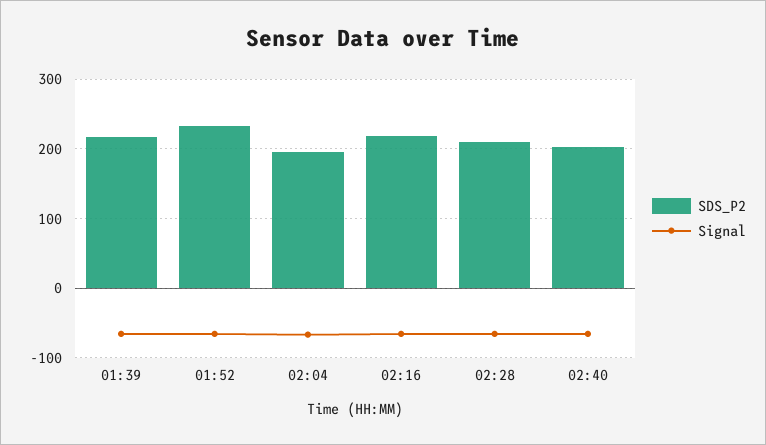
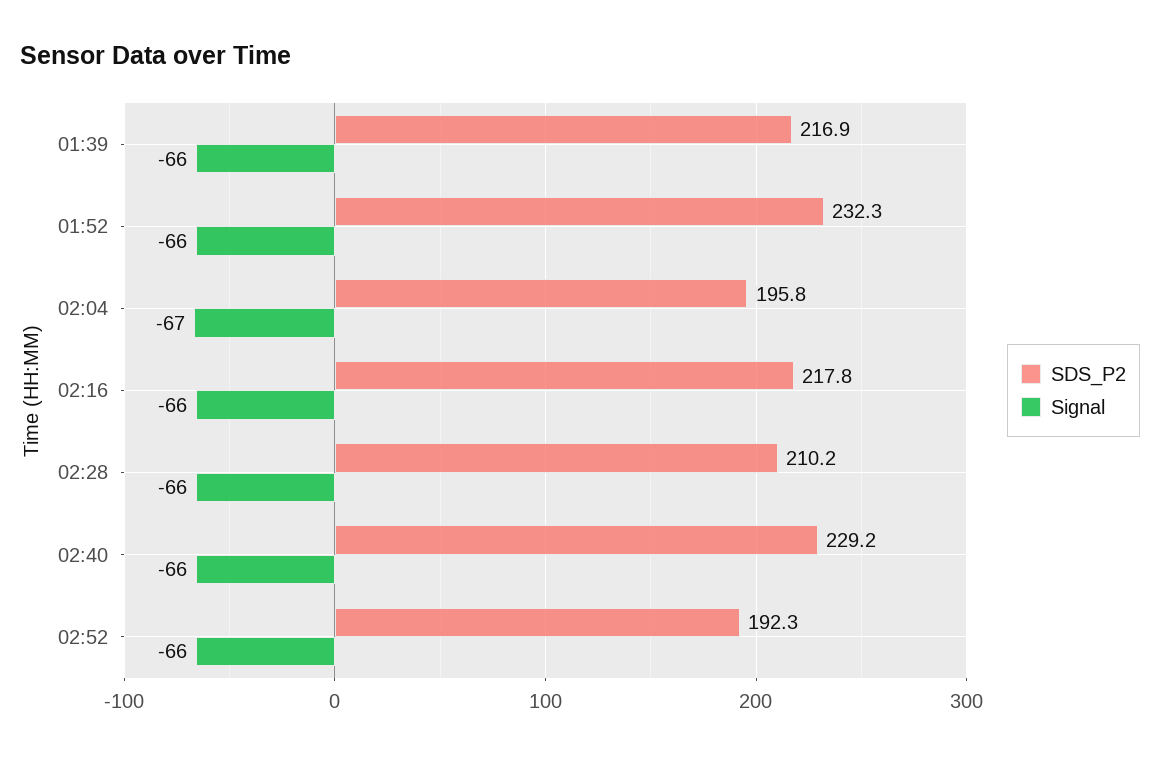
SDS_P2, 02:40: 200 -> 229.2
SDS_P2, 02:52: none -> 192.3
Signal, 02:52: none -> -66

